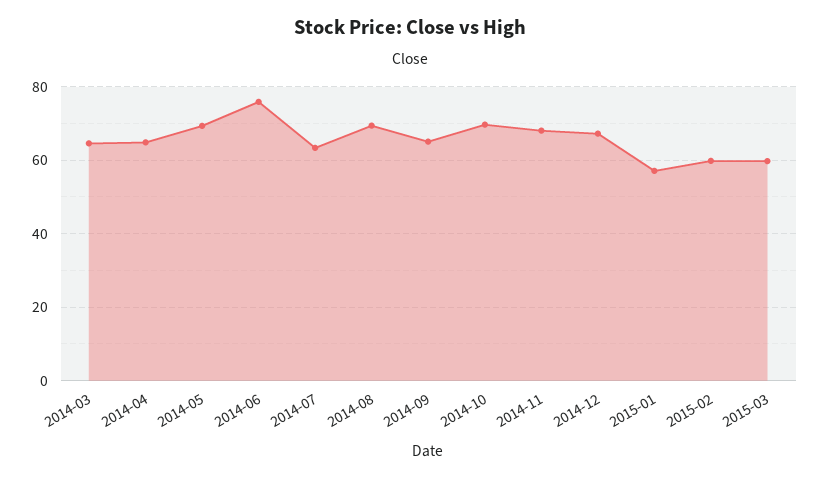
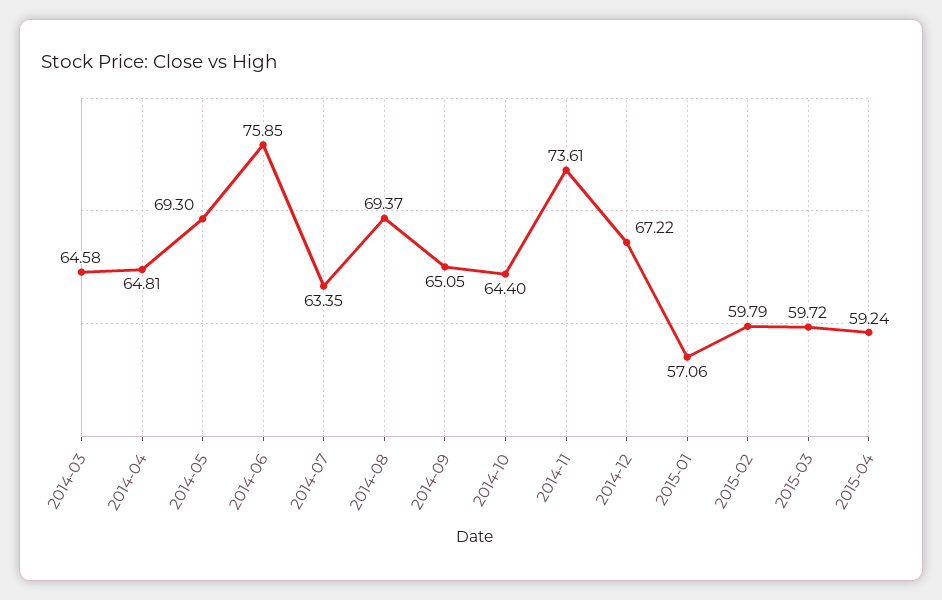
2014-10: 70 -> 64.4
2014-11: 68 -> 73.61
2015-04: none -> 59.24

